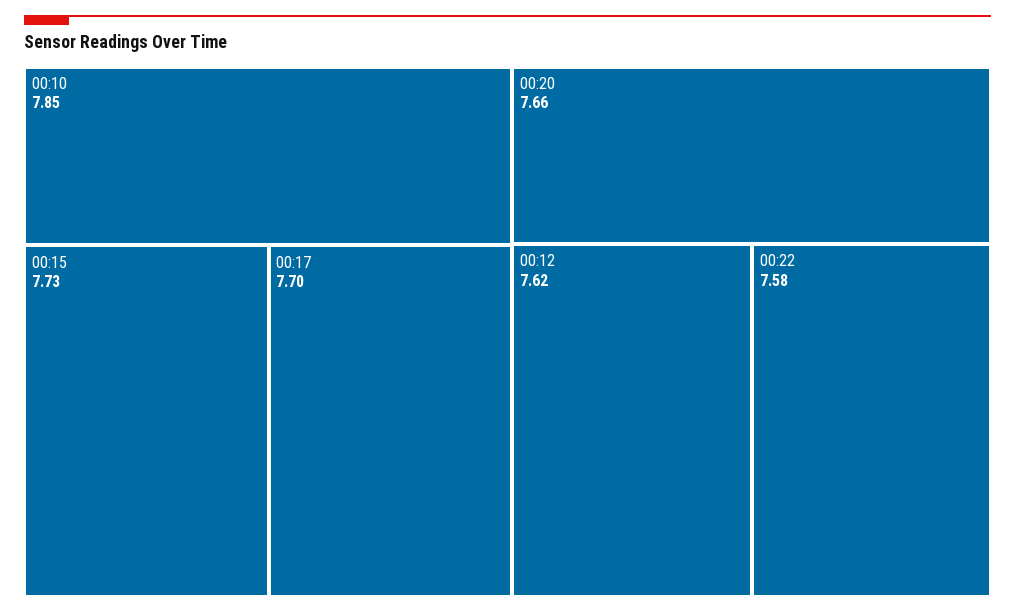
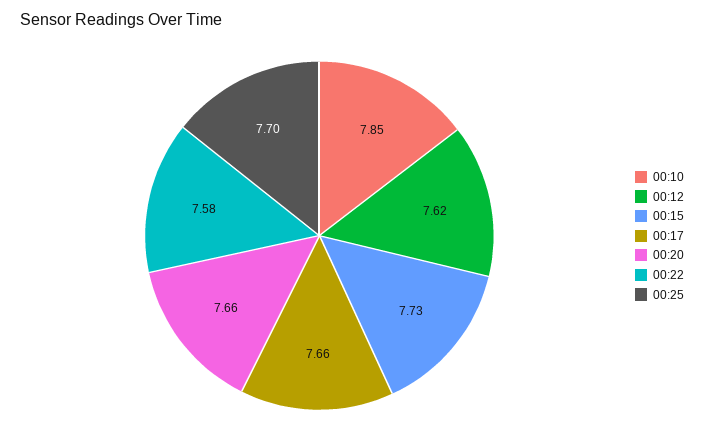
00:17: 7.7 -> 7.66
00:25: none -> 7.7

